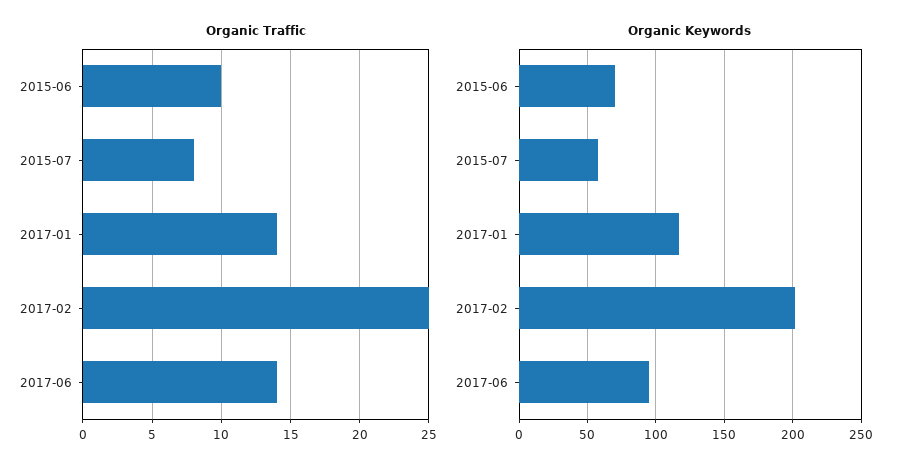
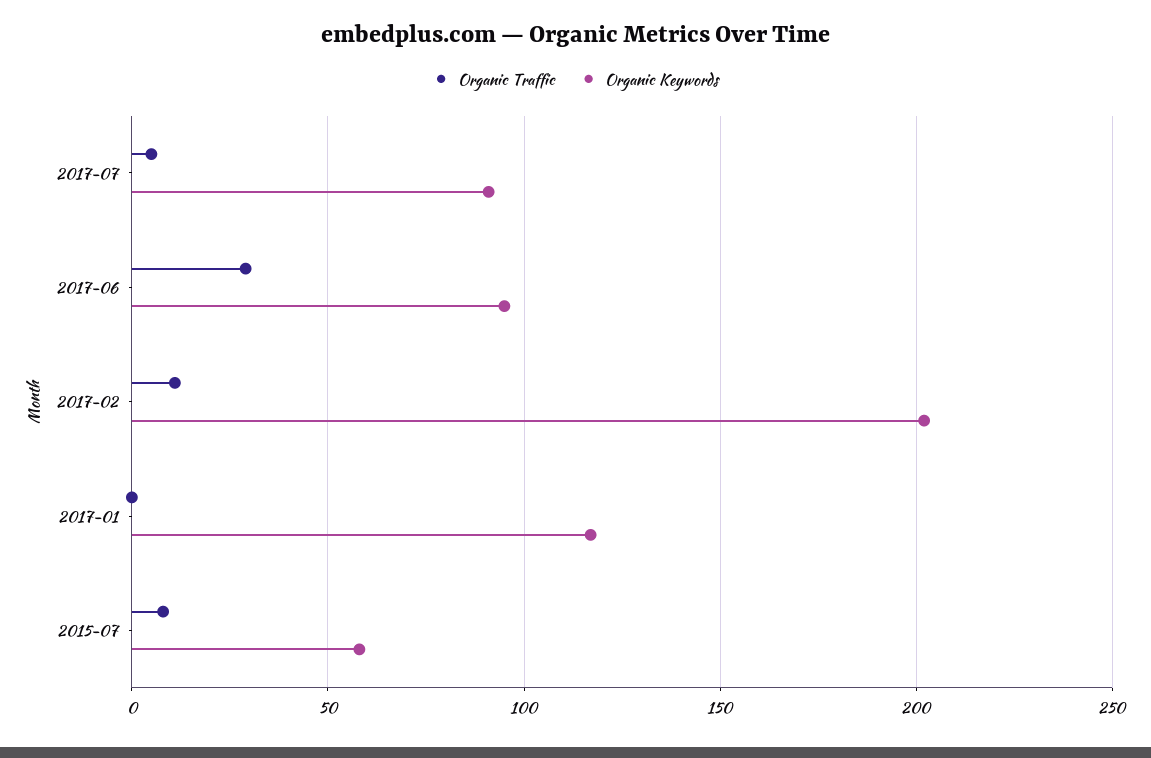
Organic Traffic, 2015-06: 10 -> none
Organic Traffic, 2017-01: 14 -> 0
Organic Traffic, 2017-02: 25 -> 10
Organic Traffic, 2017-06: 14 -> 30
Organic Keywords, 2015-06: 70 -> none
Organic Traffic, 2017-07: none -> 5
Organic Keywords, 2017-07: none -> 90

